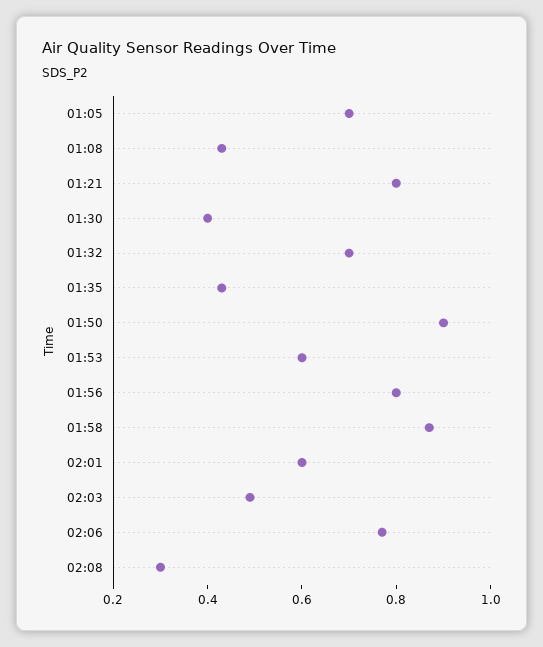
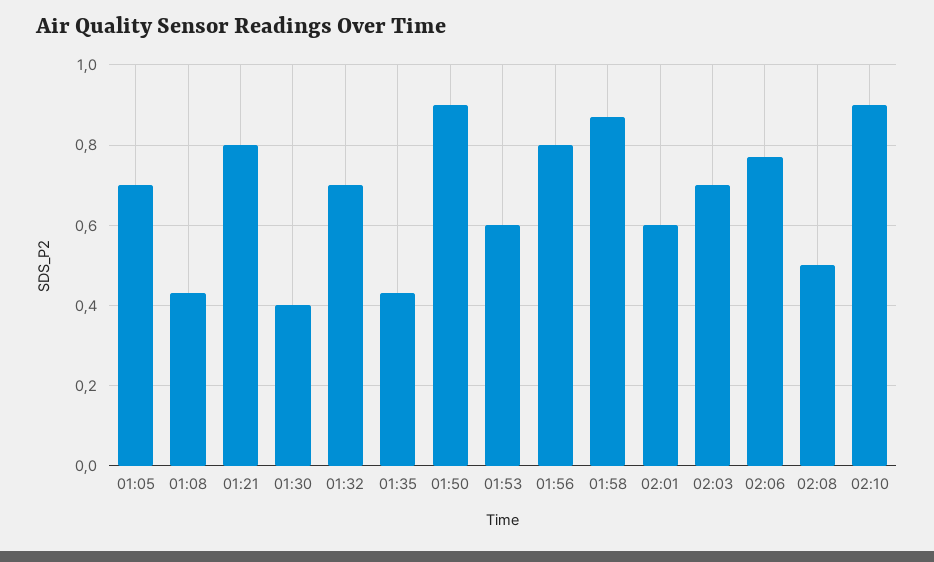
02:03: 0.5 -> 0.7
02:08: 0.3 -> 0.5
02:10: none -> 0.9

